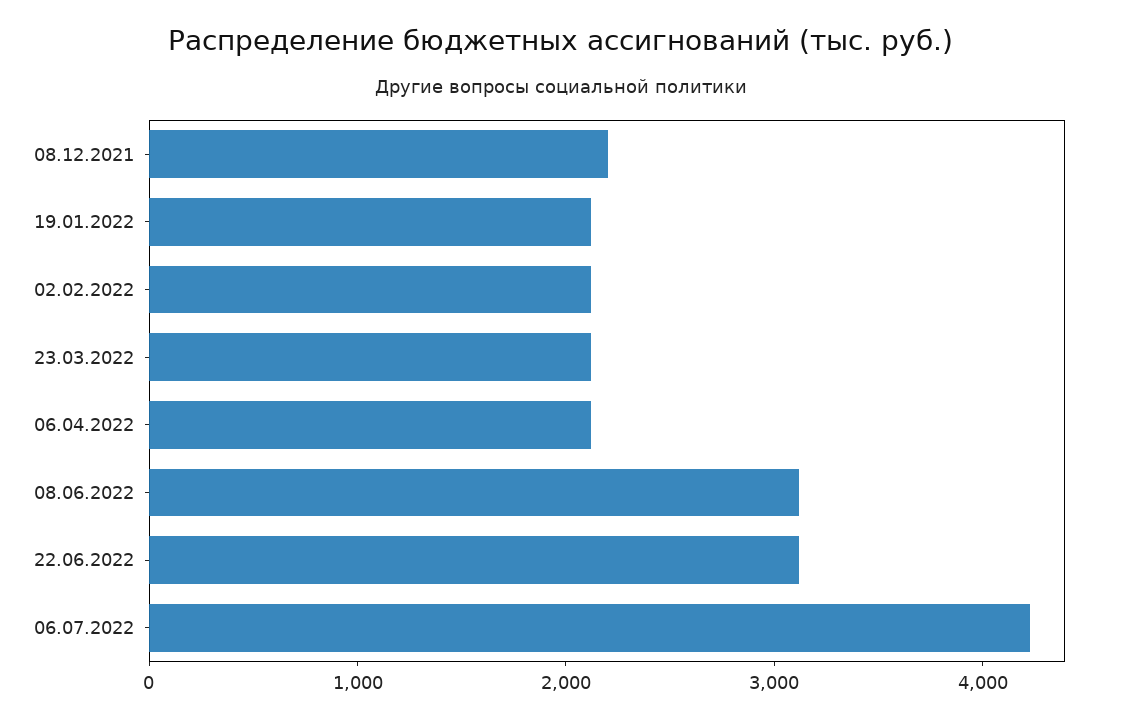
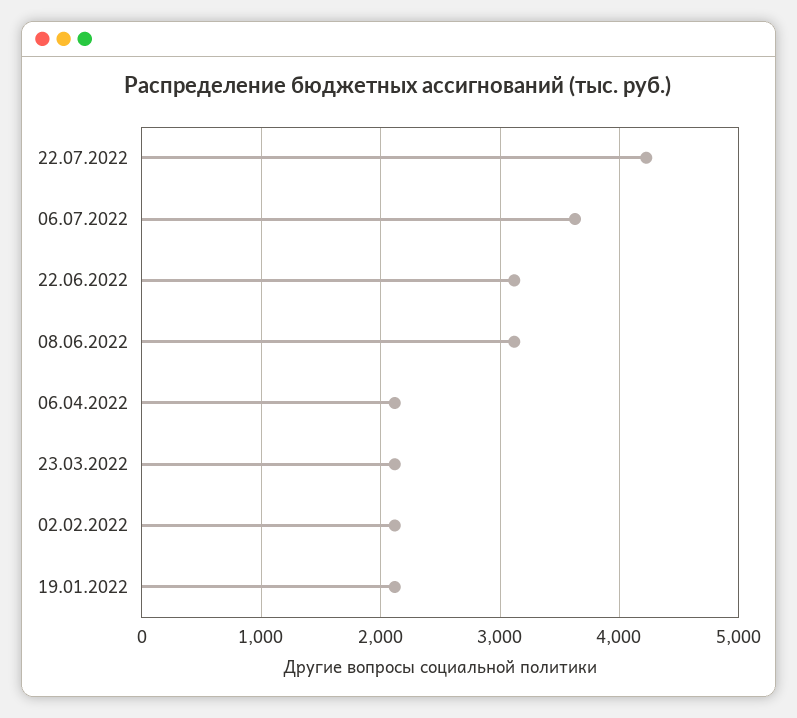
08.12.2021: 2200 -> none
06.07.2022: 4200 -> 3600
22.07.2022: none -> 4200

